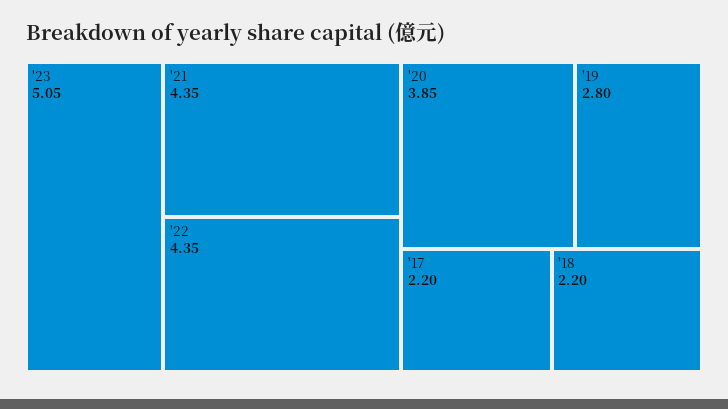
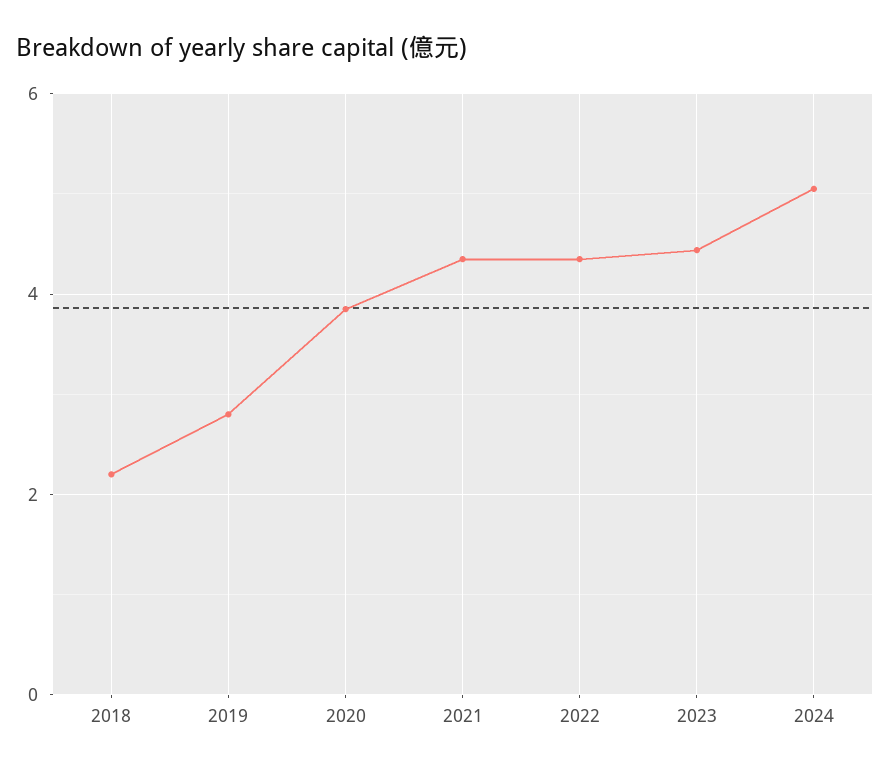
'23: 5.05 -> 4.4
'17: 2.2 -> none
2024: none -> 5

